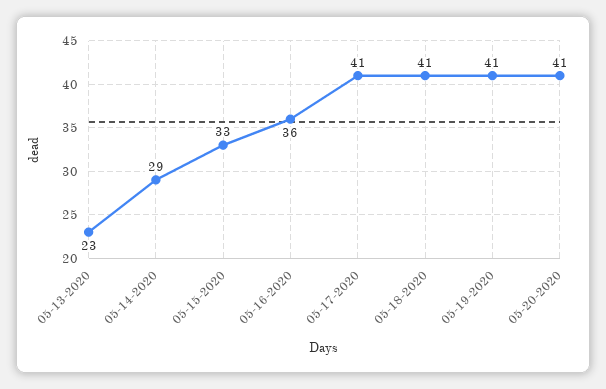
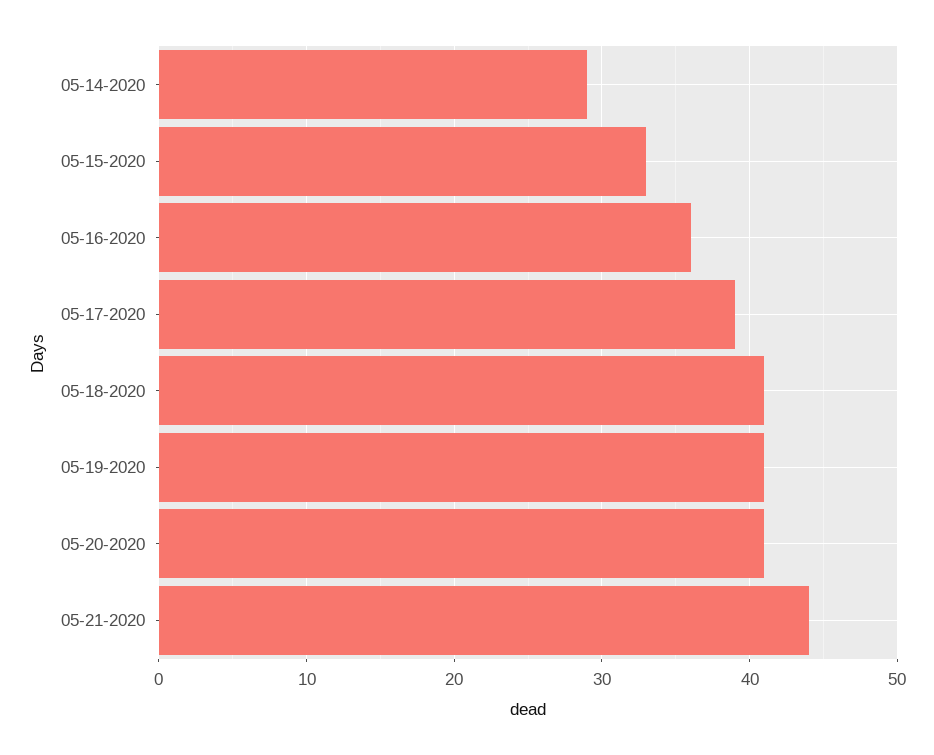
05-13-2020: 23 -> none
05-17-2020: 41 -> 39
05-21-2020: none -> 44

